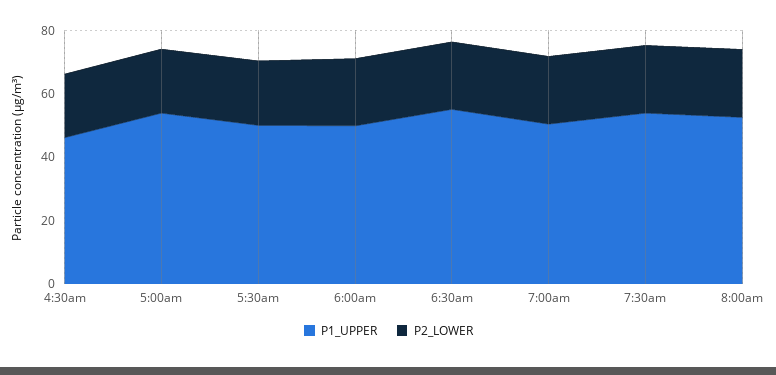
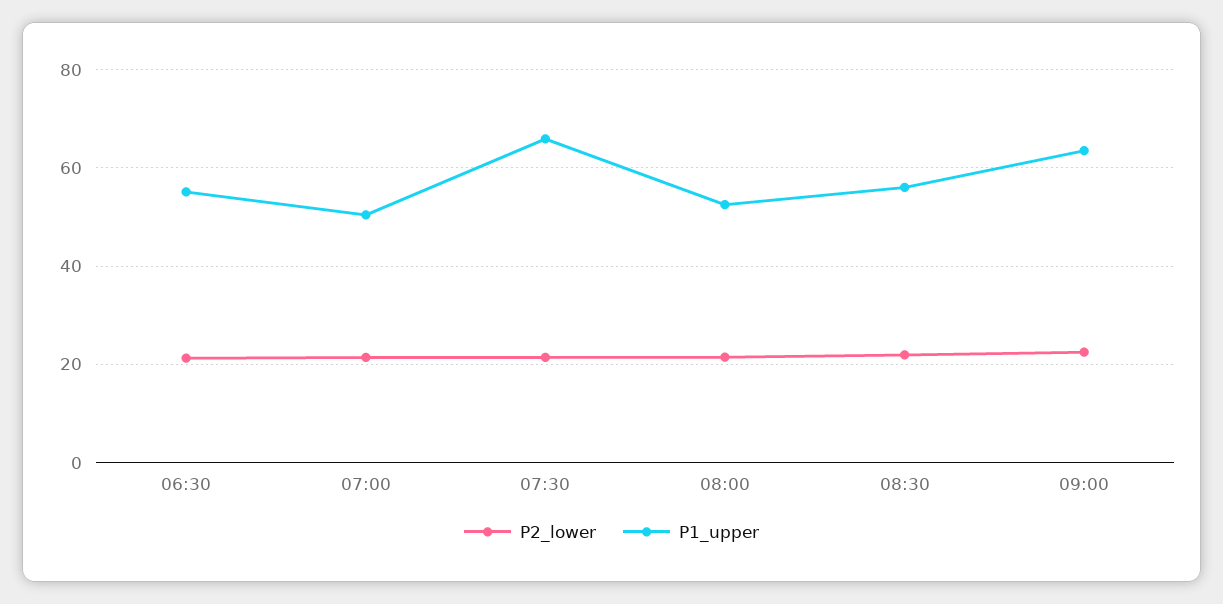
P1_UPPER, 4:30am: 45 -> none
P2_LOWER, 4:30am: 20 -> none
P1_UPPER, 5:00am: 55 -> none
P2_LOWER, 5:00am: 20 -> none
P1_UPPER, 5:30am: 50 -> none
P2_LOWER, 5:30am: 20 -> none
P1_UPPER, 6:00am: 50 -> none
P2_LOWER, 6:00am: 20 -> none
P1_UPPER, 7:30am: 55 -> 66
P2_LOWER, 08:30: none -> 22
P1_UPPER, 08:30: none -> 56
P2_LOWER, 09:00: none -> 22
P1_UPPER, 09:00: none -> 64

